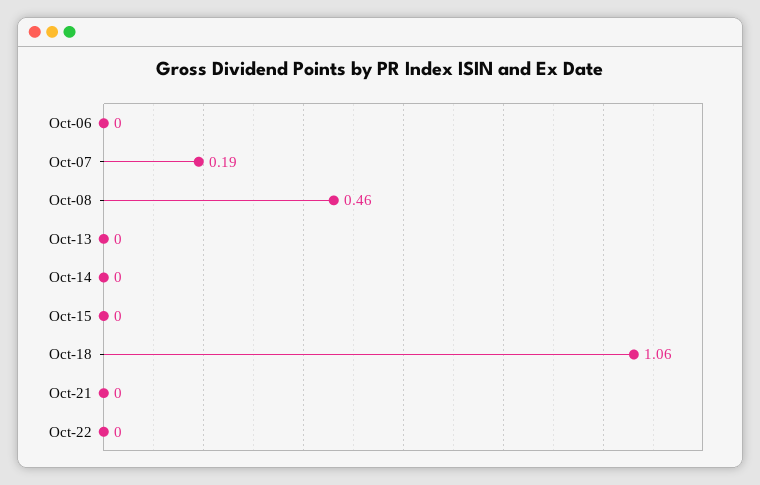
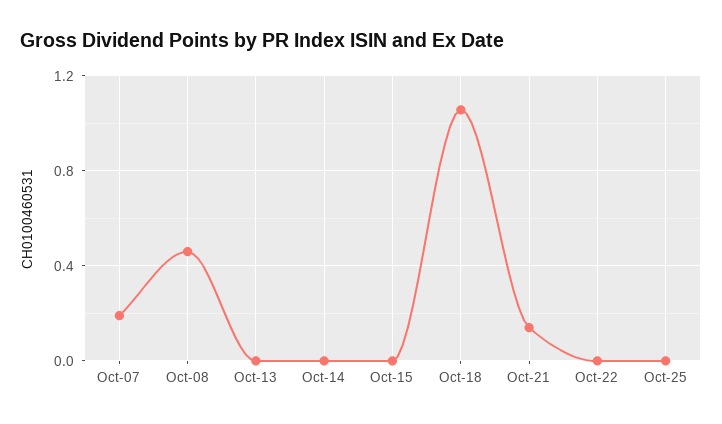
Oct-06: 0 -> none
Oct-21: 0 -> 0.15
Oct-25: none -> 0

